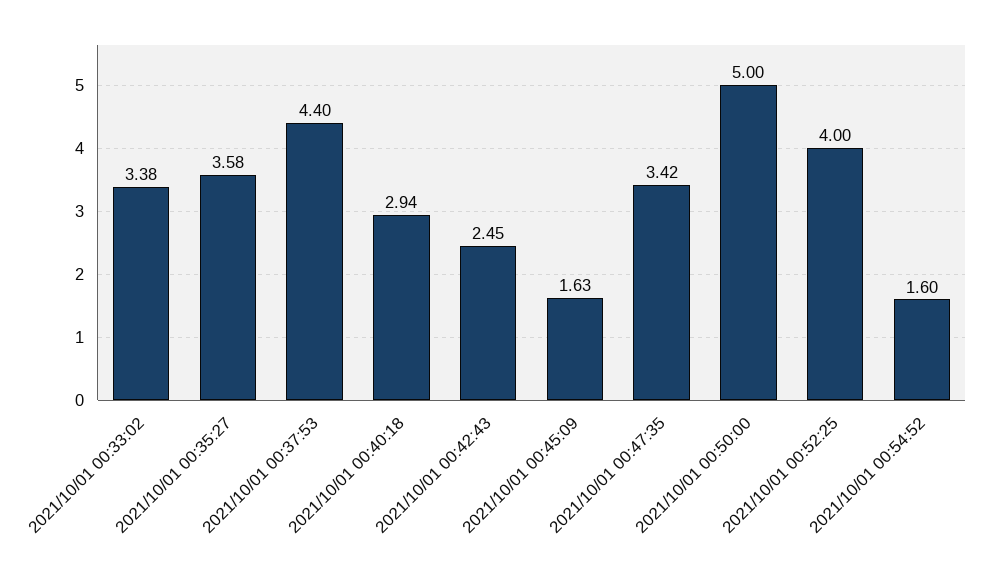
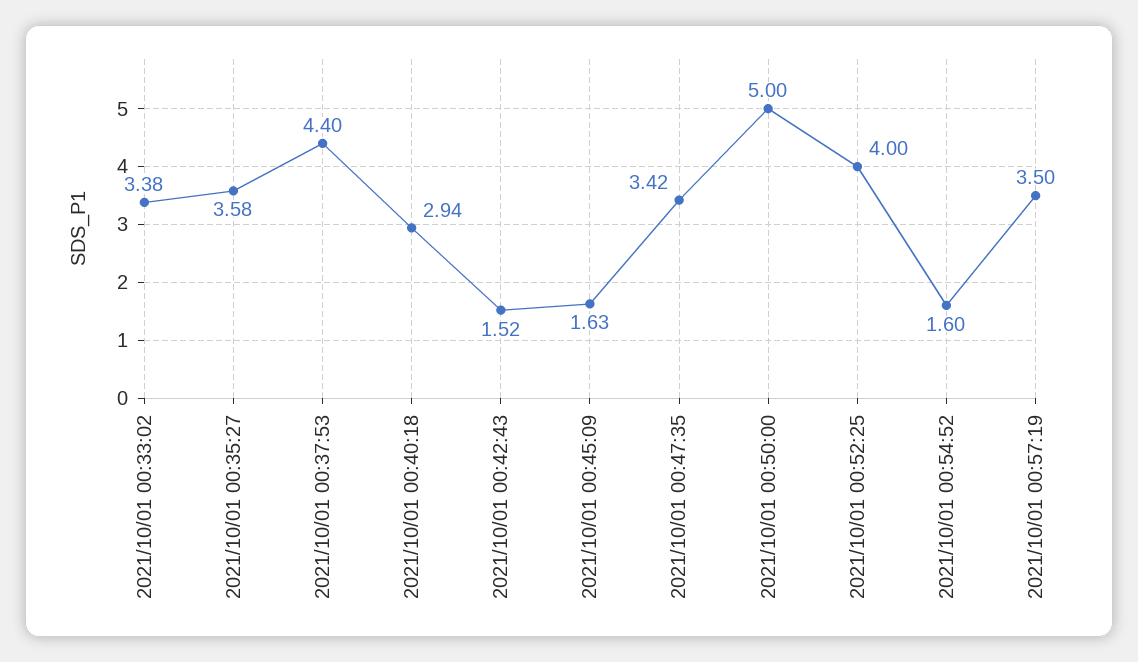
2021/10/01 00:42:43: 2.45 -> 1.52
2021/10/01 00:57:19: none -> 3.5

